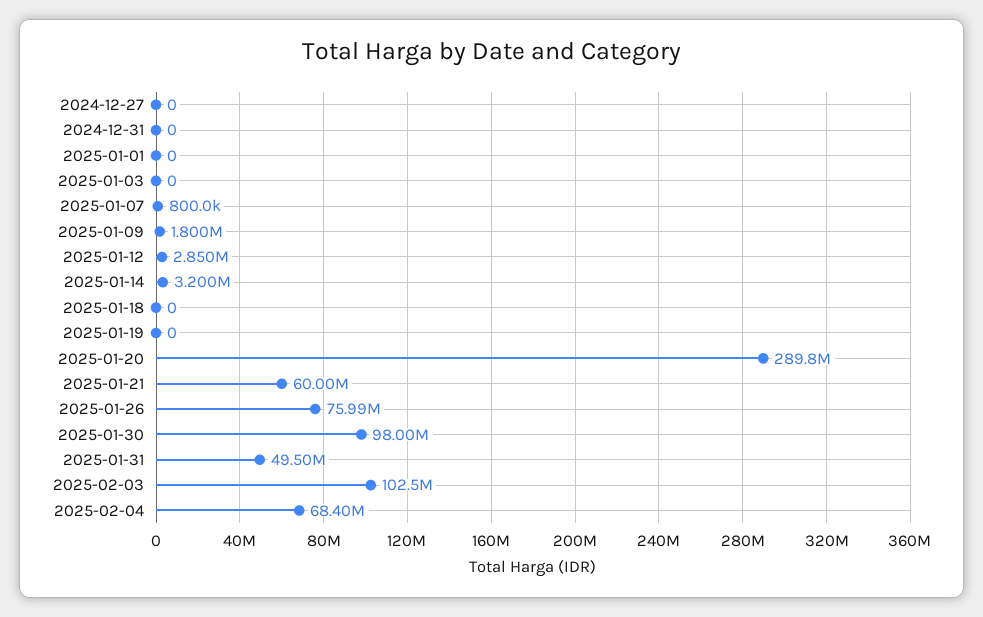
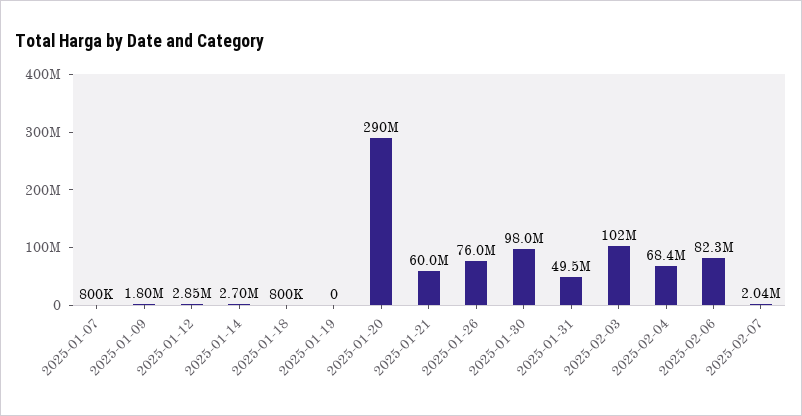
2024-12-27: 0 -> none
2024-12-31: 0 -> none
2025-01-01: 0 -> none
2025-01-03: 0 -> none
2025-01-14: 3200000 -> 2700000
2025-01-18: 0 -> 800000
2025-02-06: none -> 82300000
2025-02-07: none -> 2040000

